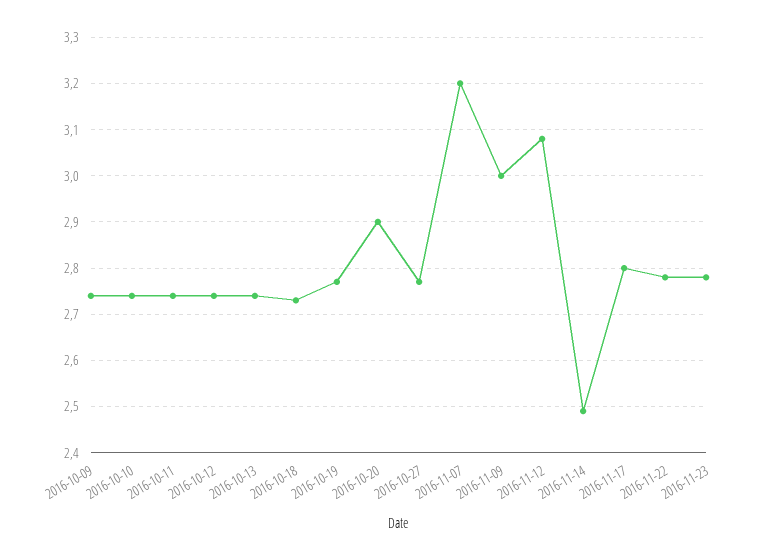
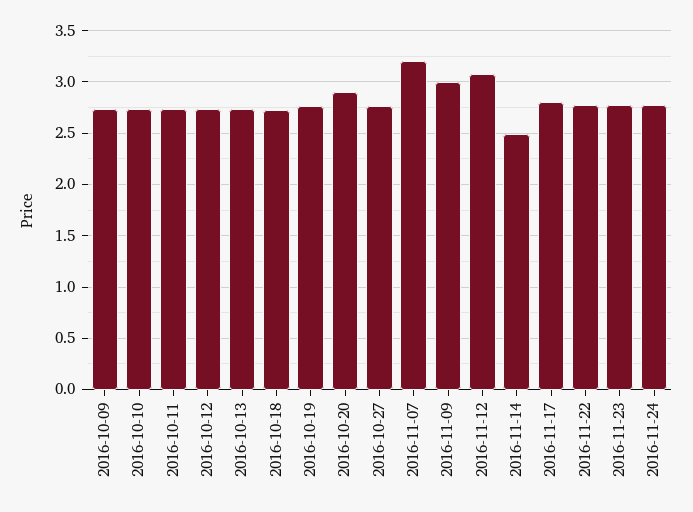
2016-11-24: none -> 2.8

